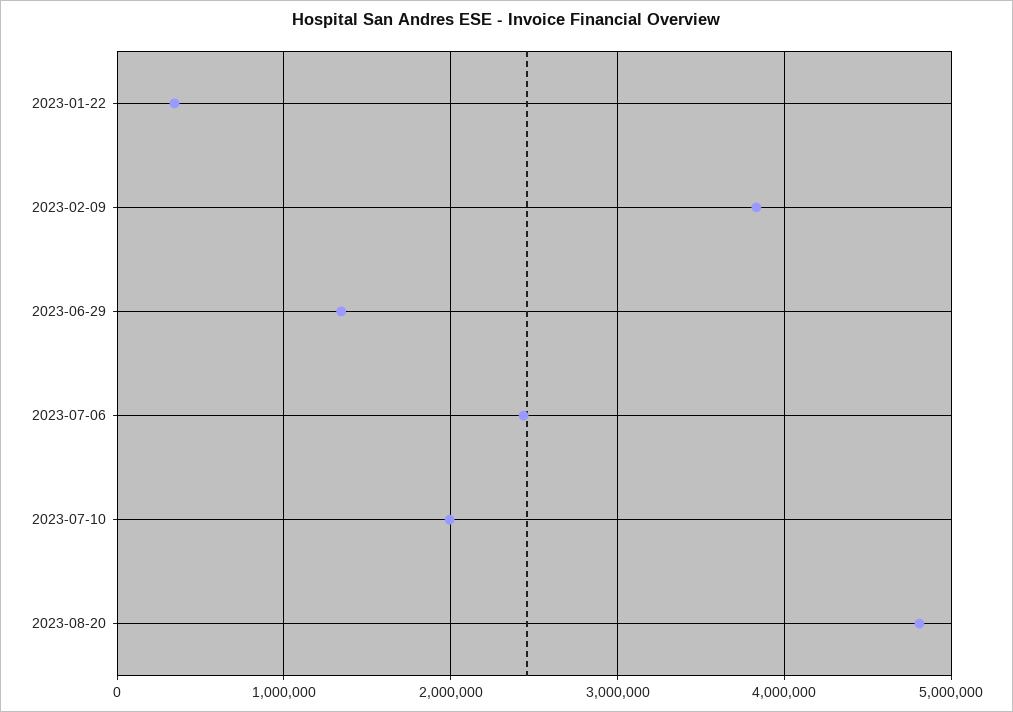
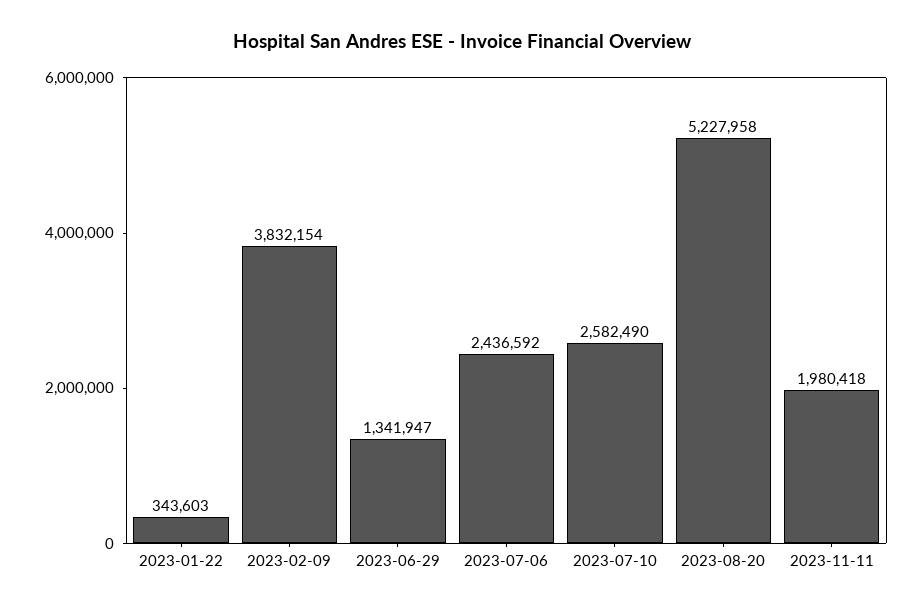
2023-07-10: 2000000 -> 2582490
2023-08-20: 4800000 -> 5227958
2023-11-11: none -> 1980418

